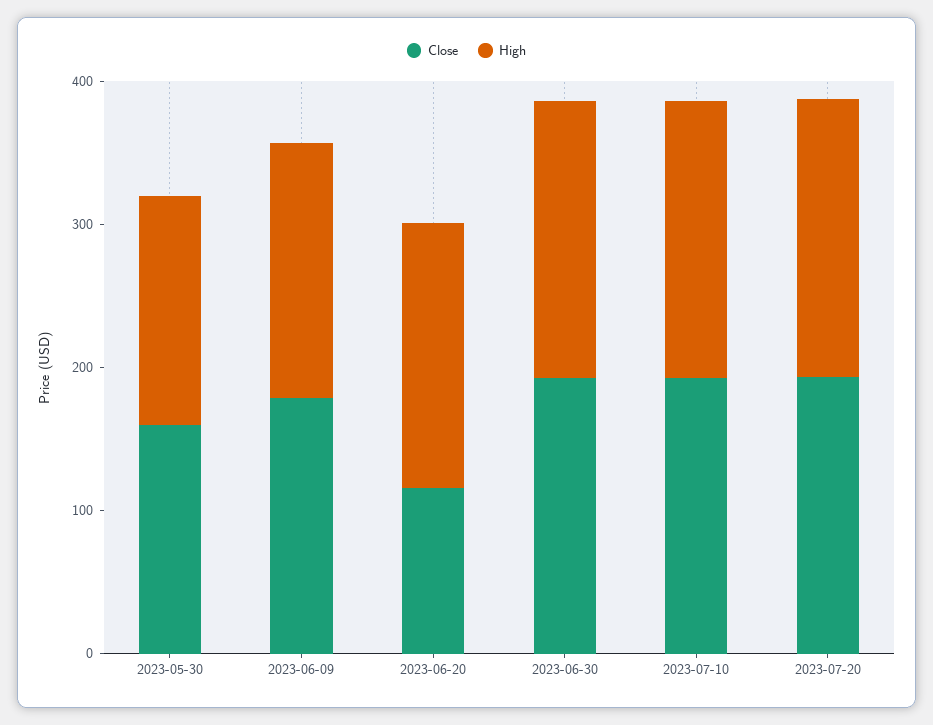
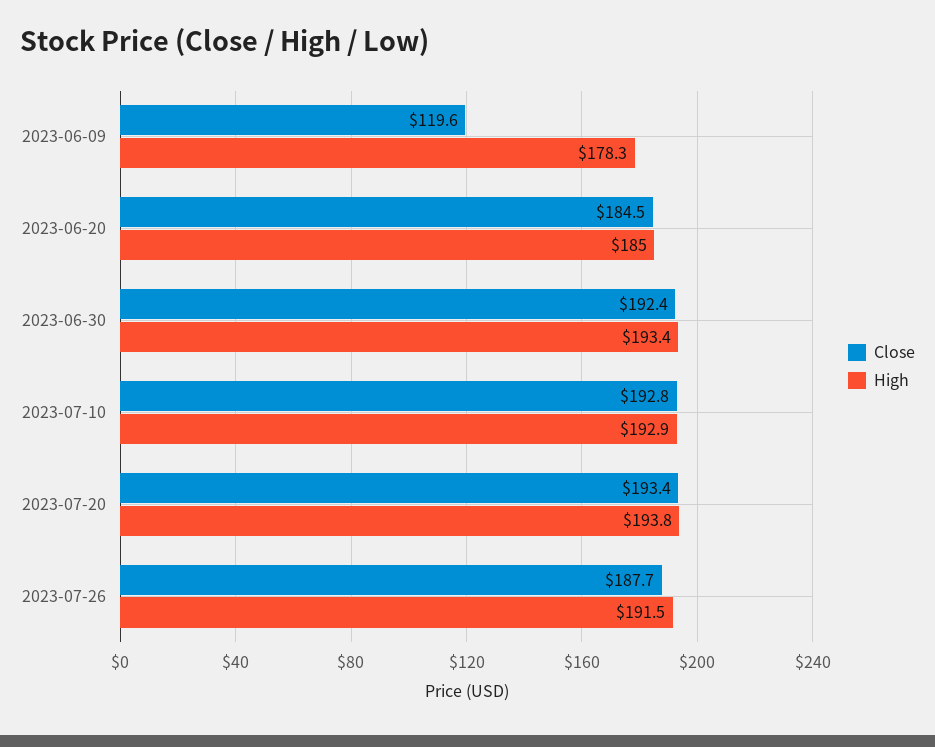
Close, 2023-05-30: 160 -> none
High, 2023-05-30: 160 -> none
Close, 2023-06-09: 180 -> 119.6
Close, 2023-06-20: 120 -> 184.5
Close, 2023-07-26: none -> 187.7
High, 2023-07-26: none -> 191.5

